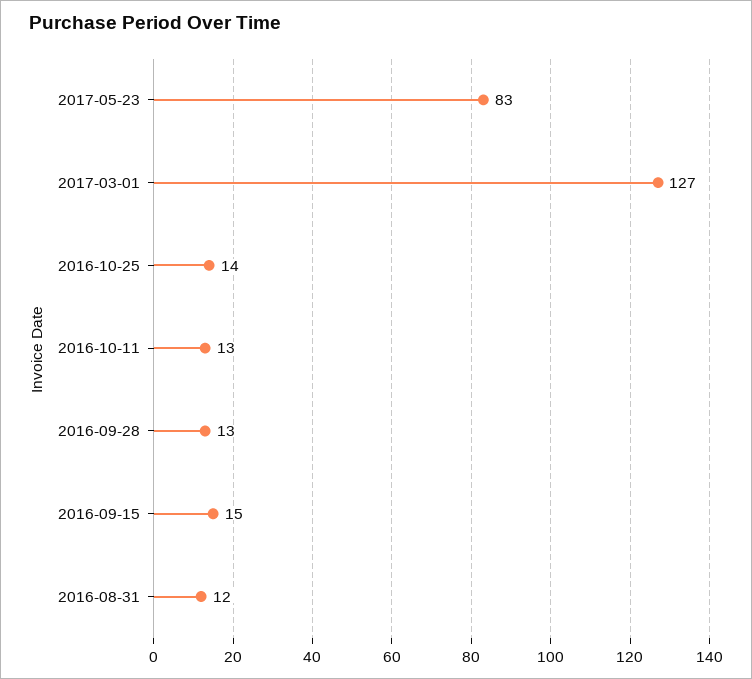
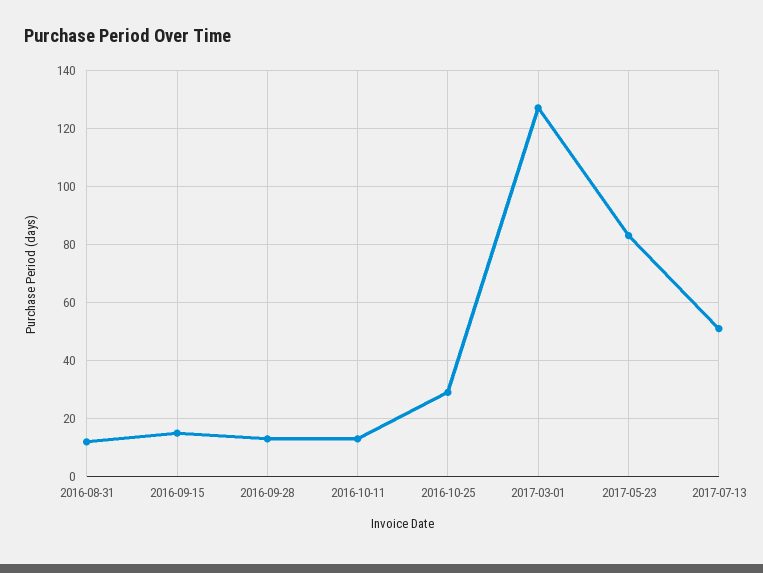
2016-10-25: 14 -> 30
2017-07-13: none -> 50

